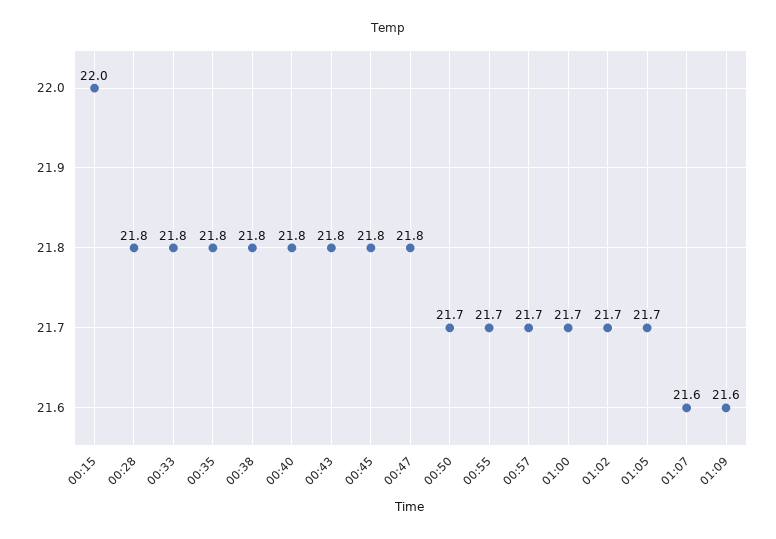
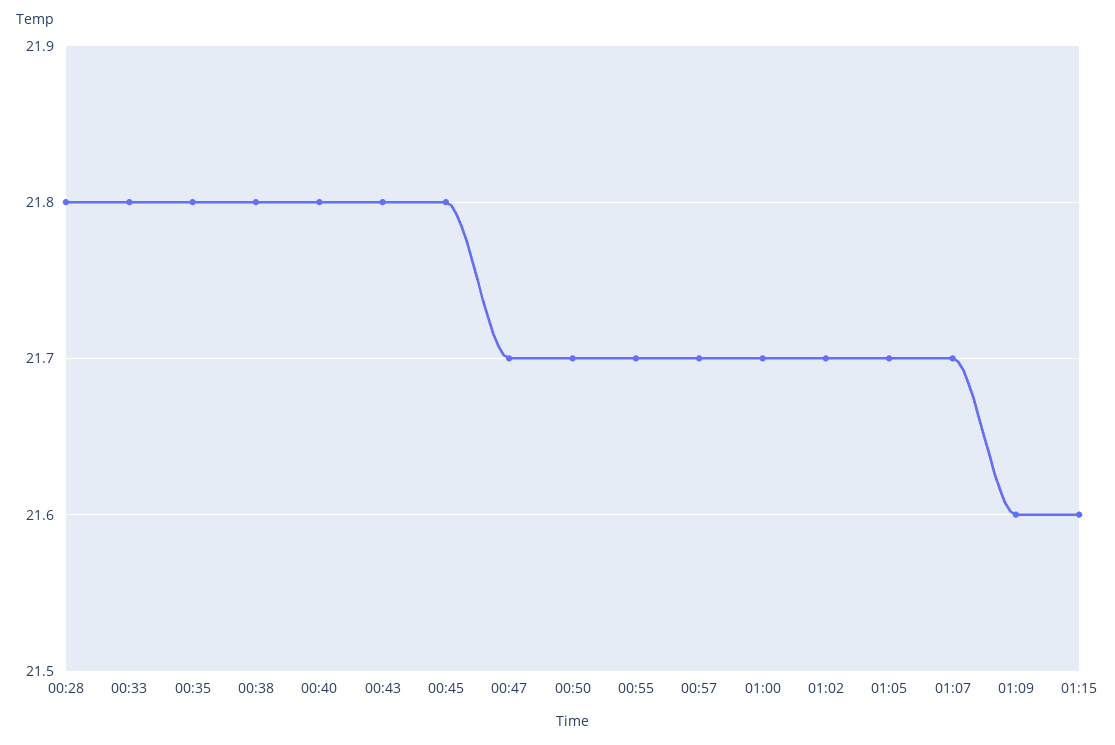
00:15: 22 -> none
00:47: 21.8 -> 21.7
01:07: 21.6 -> 21.7
01:15: none -> 21.6

